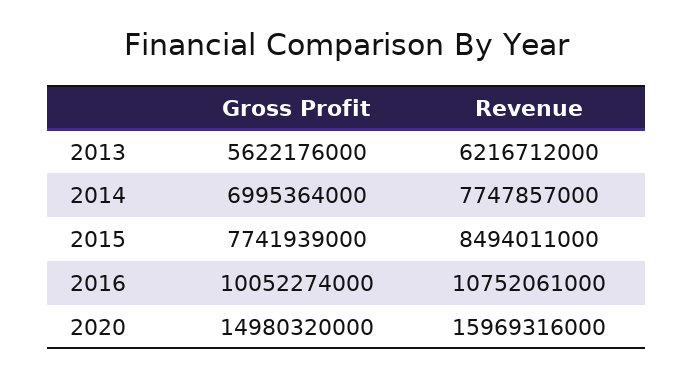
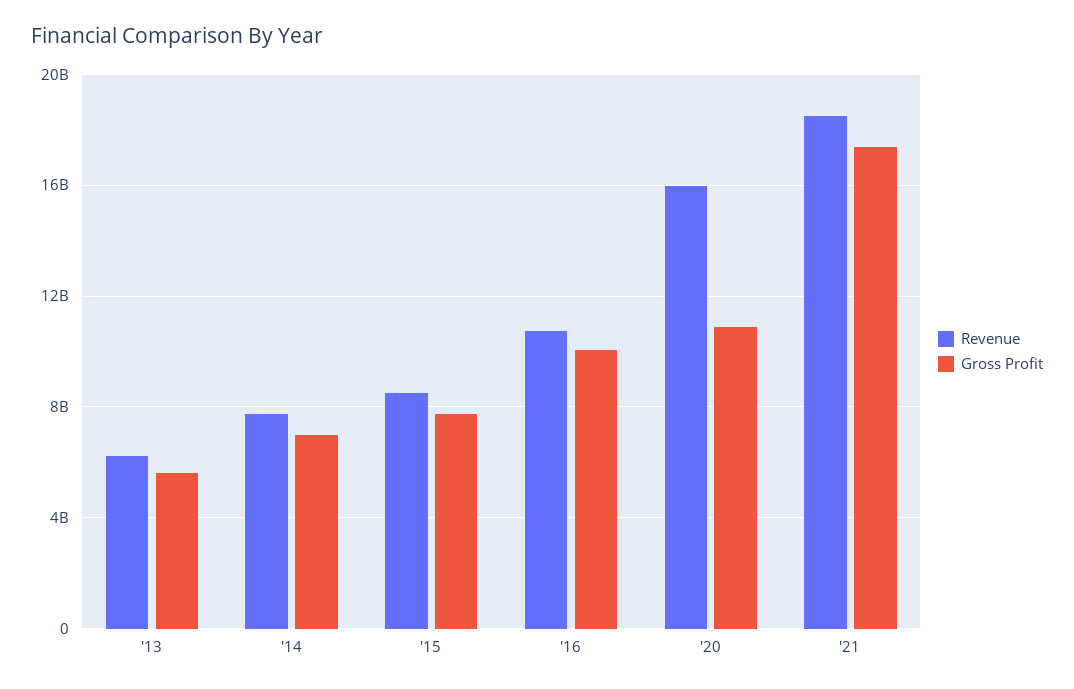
Gross Profit, 2020: 14980320000 -> 11000000000
Revenue, '21: none -> 18500000000
Gross Profit, '21: none -> 17500000000

